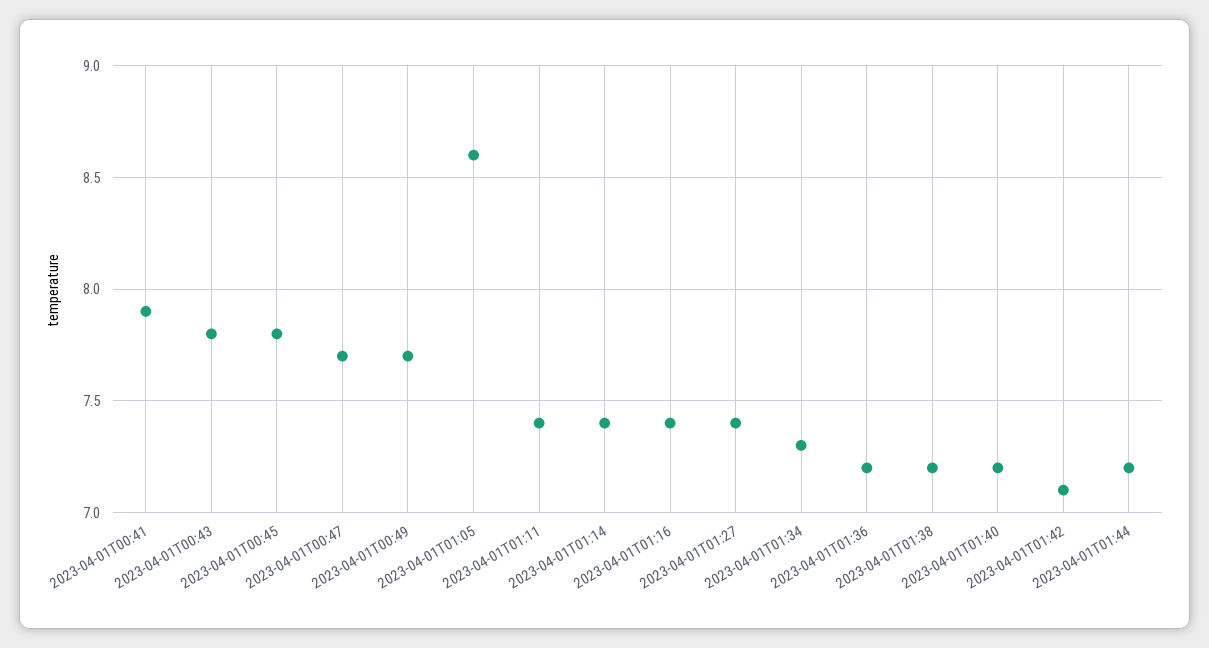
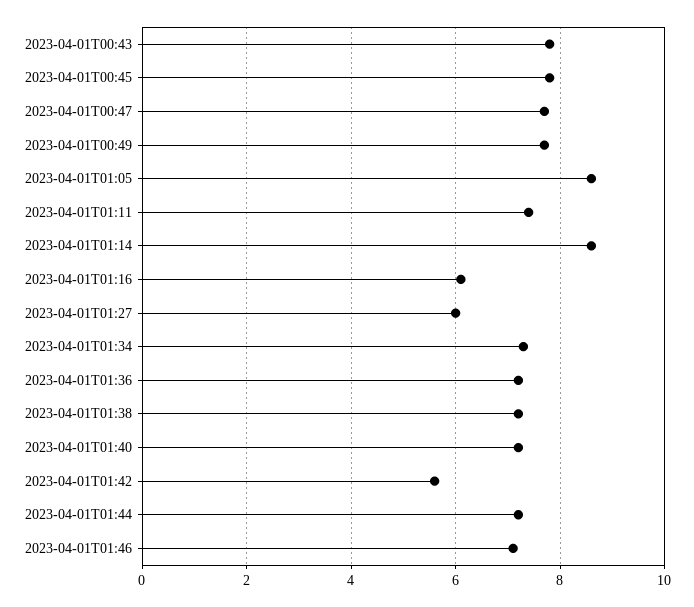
2023-04-01T00:41: 7.9 -> none
2023-04-01T01:14: 7.4 -> 8.5
2023-04-01T01:16: 7.4 -> 6
2023-04-01T01:27: 7.4 -> 6
2023-04-01T01:42: 7.1 -> 5.5
2023-04-01T01:46: none -> 7

